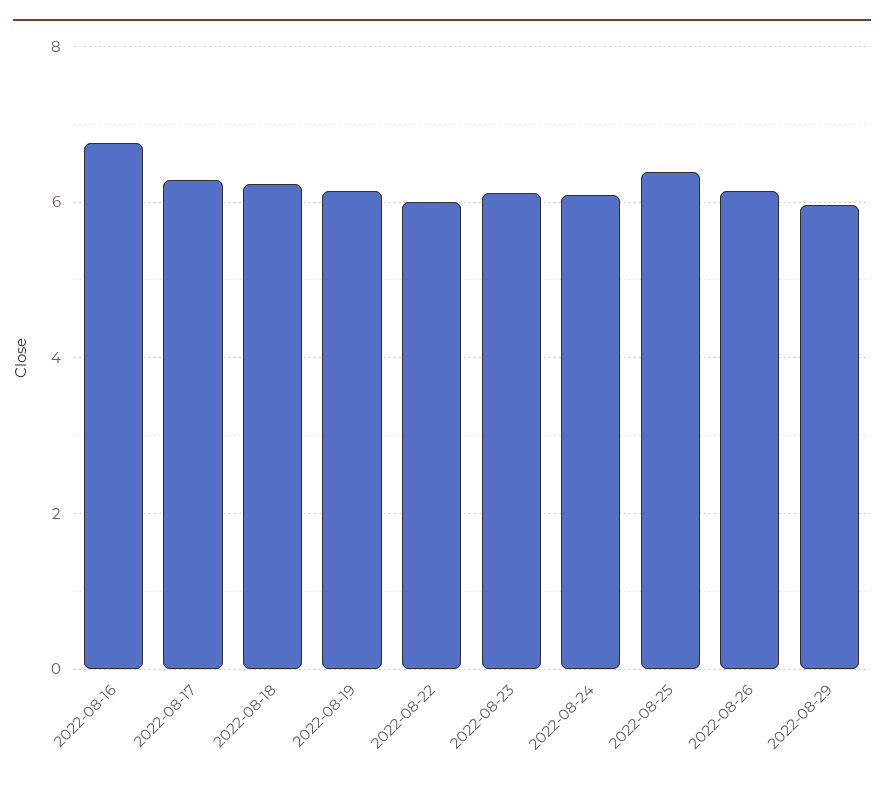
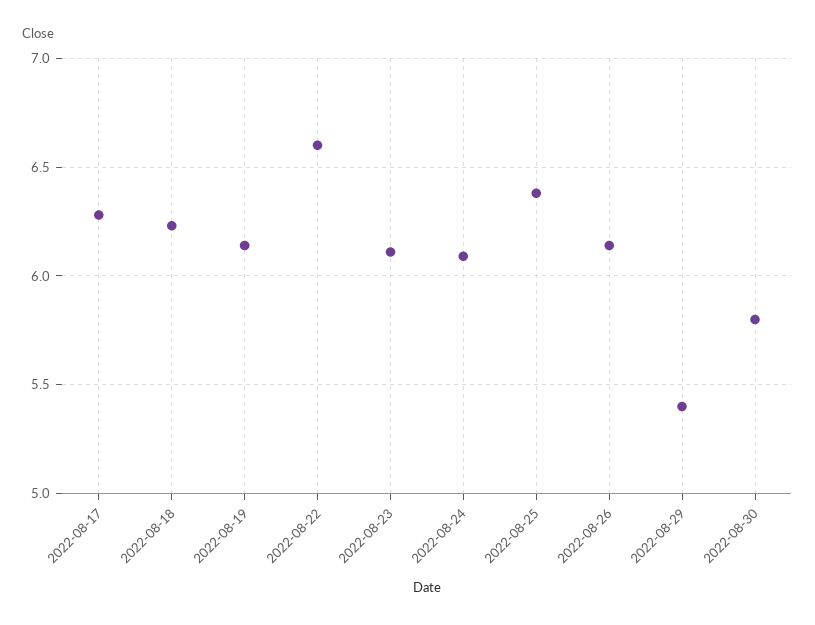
2022-08-16: 6.8 -> none
2022-08-22: 6 -> 6.6
2022-08-29: 6 -> 5.4
2022-08-30: none -> 5.8

